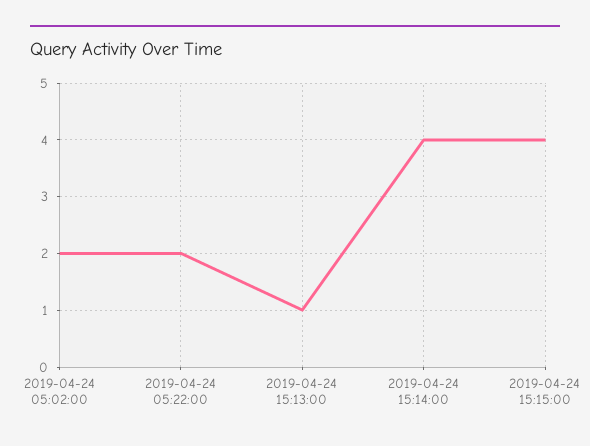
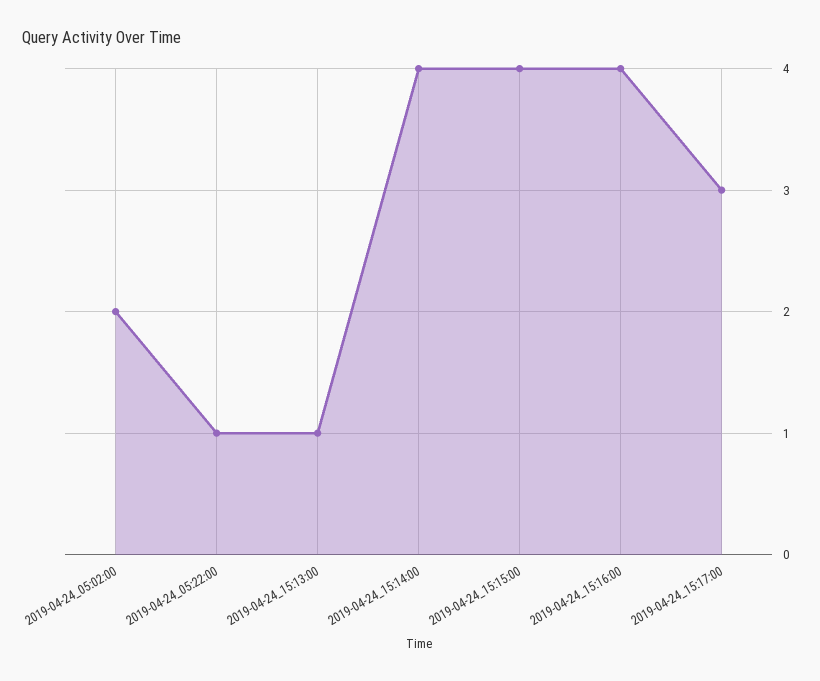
2019-04-24 05:22:00: 2 -> 1
2019-04-24_15:16:00: none -> 4
2019-04-24_15:17:00: none -> 3

